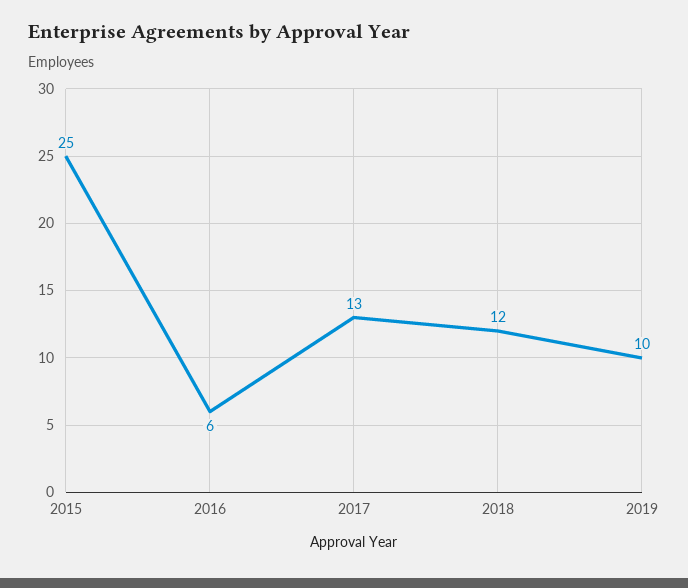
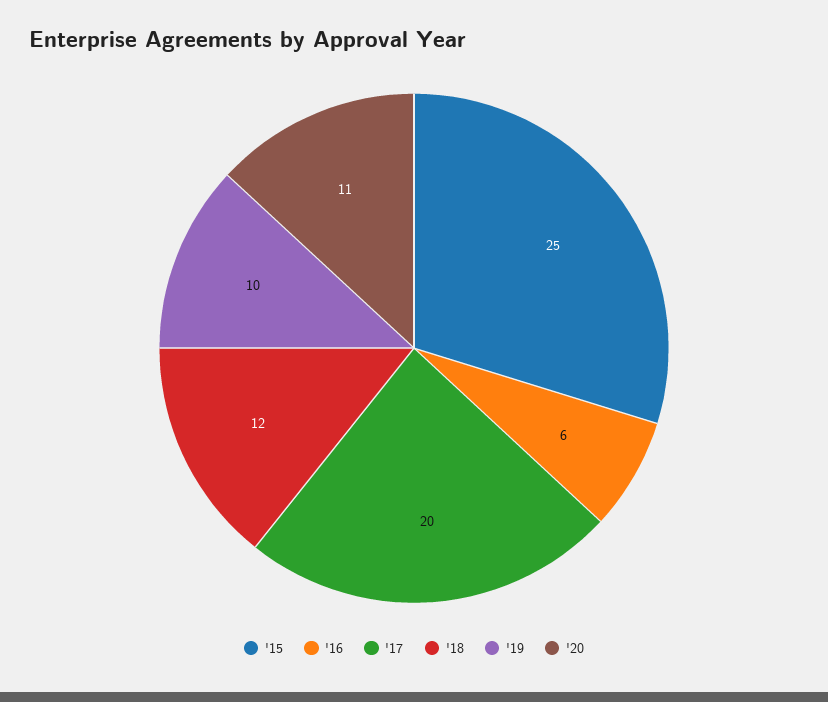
2017: 13 -> 20
'20: none -> 11

